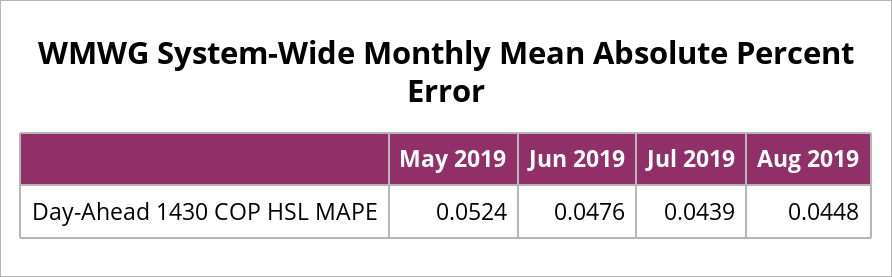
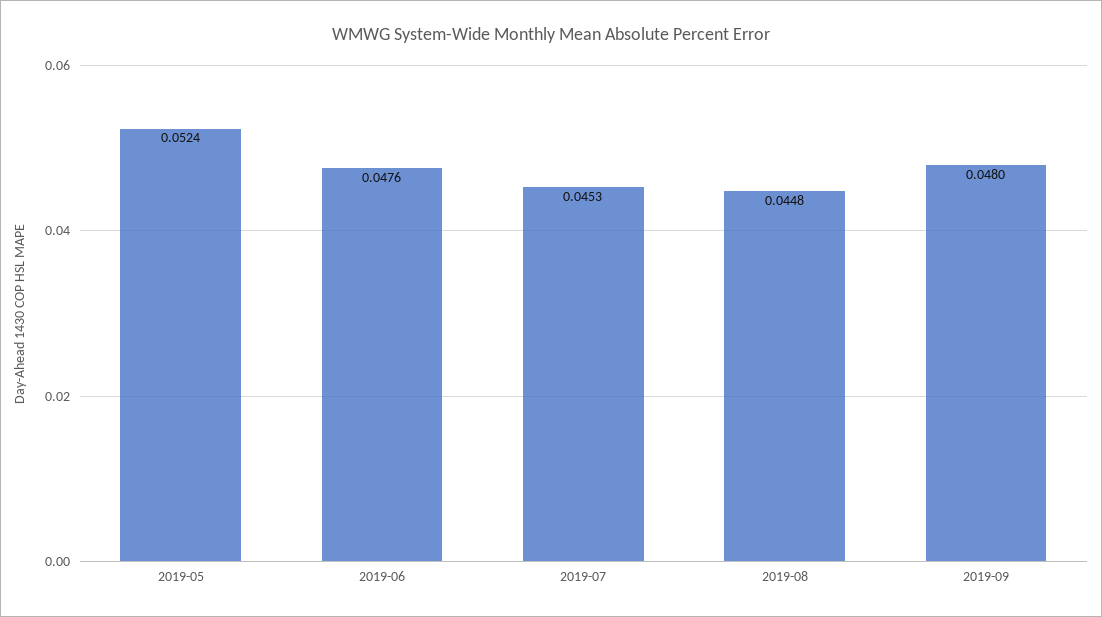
Jul 2019: 0.0439 -> 0.0453
2019-09: none -> 0.048

